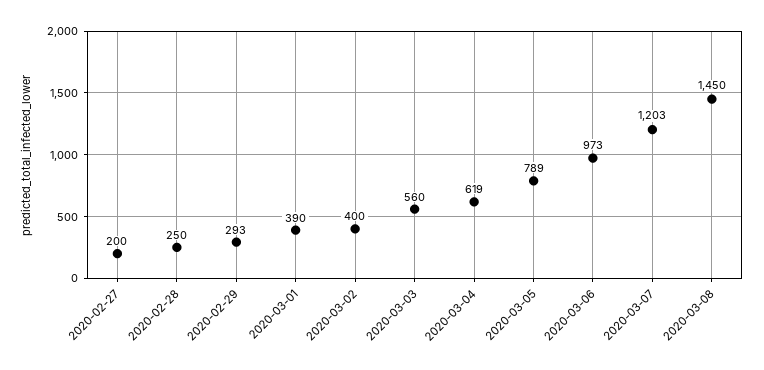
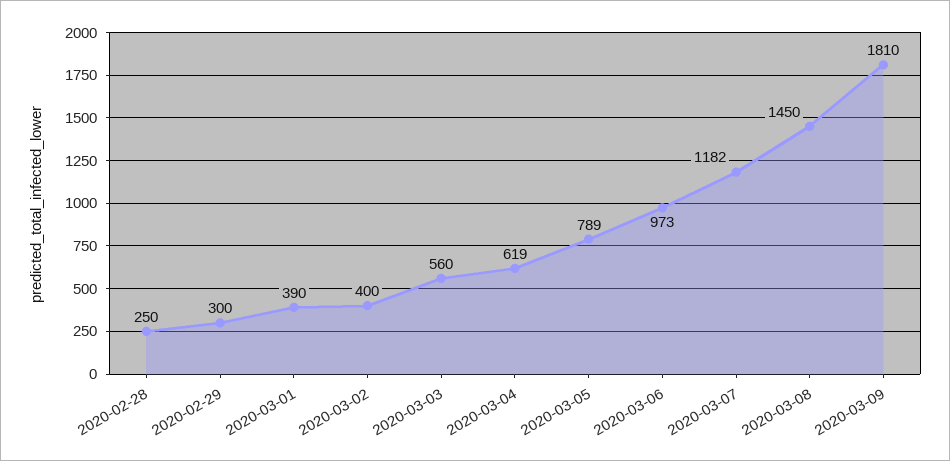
2020-02-27: 200 -> none
2020-02-29: 293 -> 300
2020-03-07: 1203 -> 1182
2020-03-09: none -> 1810

